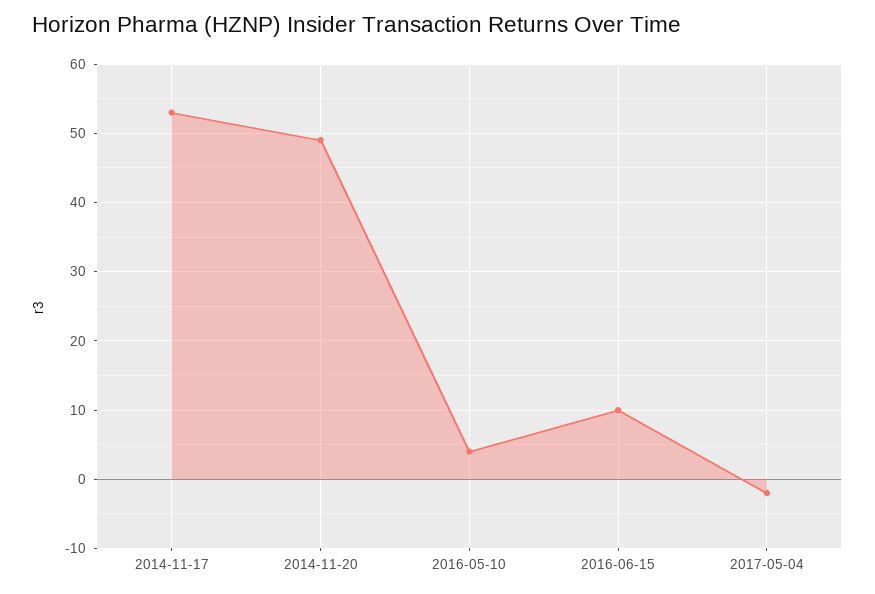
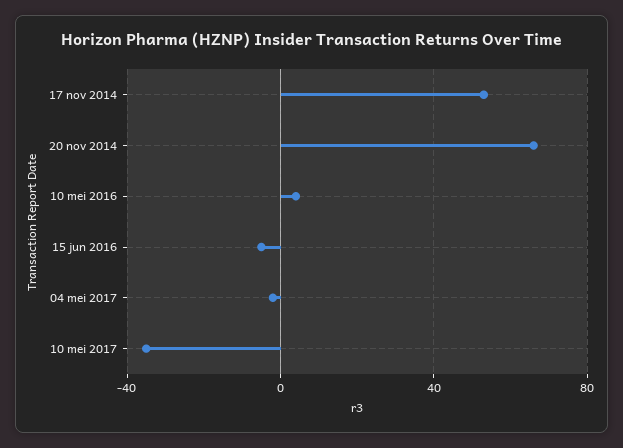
2014-11-20: 49 -> 65
2016-06-15: 10 -> -5
10 mei 2017: none -> -35

